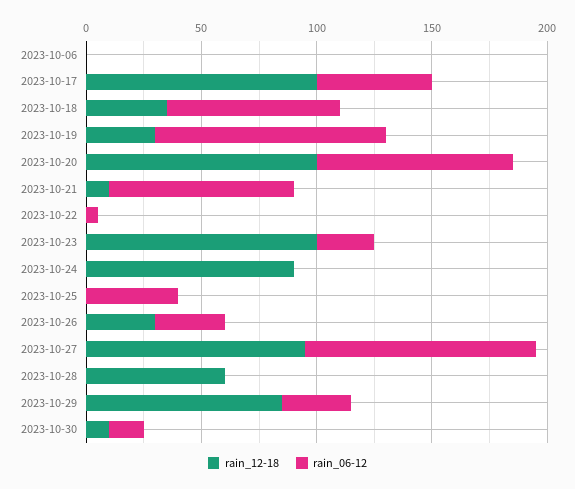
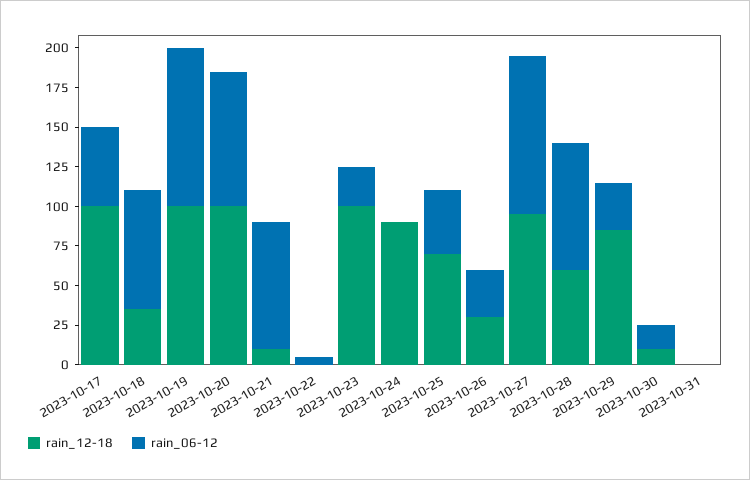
rain_12-18, 2023-10-06: 0 -> none
rain_06-12, 2023-10-06: 0 -> none
rain_12-18, 2023-10-19: 30 -> 100
rain_12-18, 2023-10-25: 0 -> 75
rain_06-12, 2023-10-28: 0 -> 75
rain_12-18, 2023-10-31: none -> 0
rain_06-12, 2023-10-31: none -> 0

